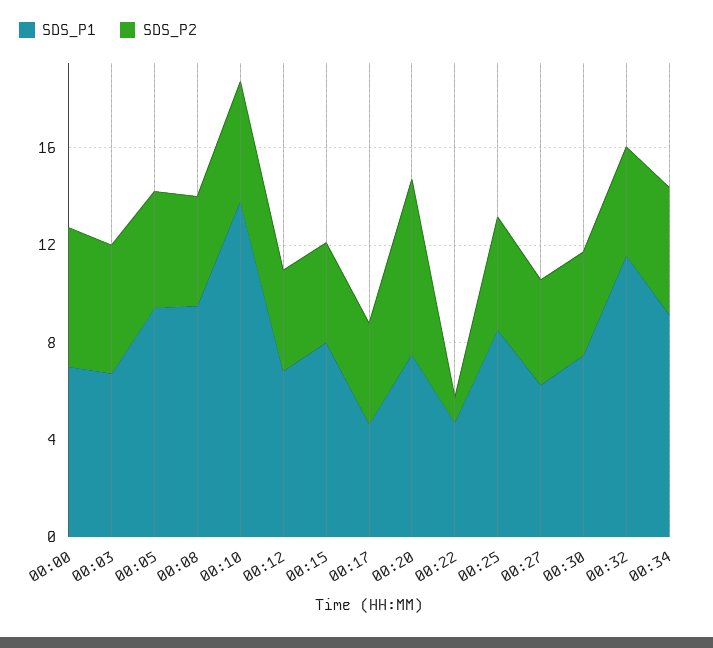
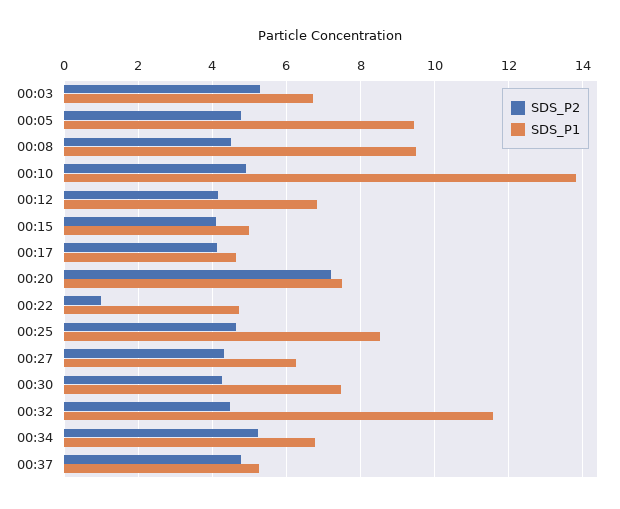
SDS_P1, 00:00: 7 -> none
SDS_P2, 00:00: 6 -> none
SDS_P1, 00:15: 8 -> 5
SDS_P1, 00:34: 9 -> 6.8
SDS_P2, 00:37: none -> 4.8
SDS_P1, 00:37: none -> 5.2

